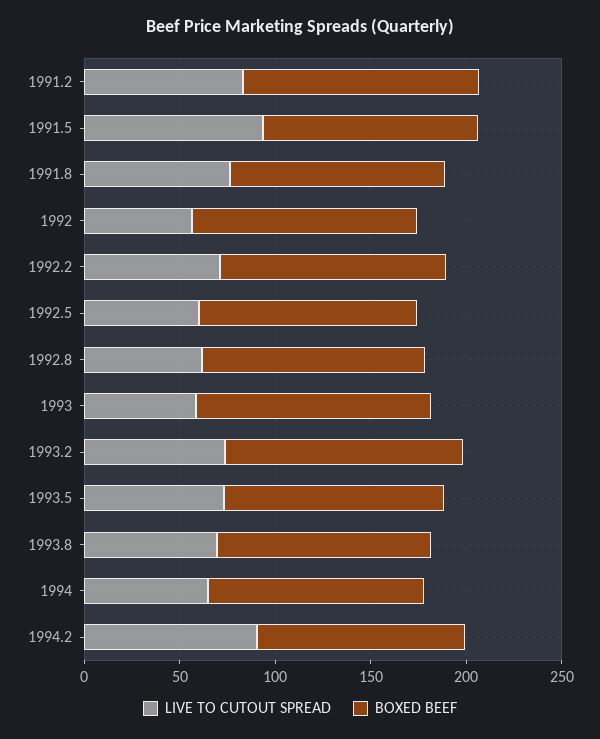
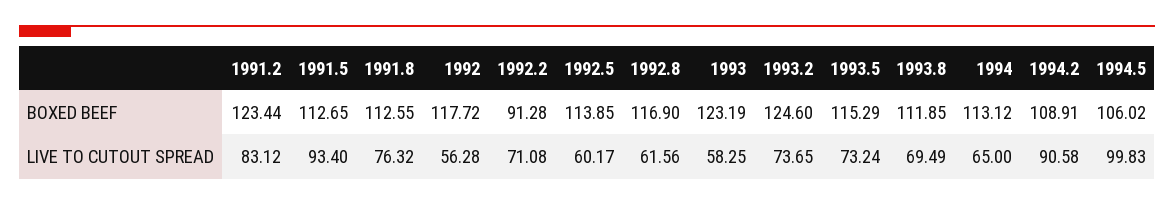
BOXED BEEF, 1992.2: 120 -> 91.28
BOXED BEEF, 1994.5: none -> 106.02
LIVE TO CUTOUT SPREAD, 1994.5: none -> 99.83

